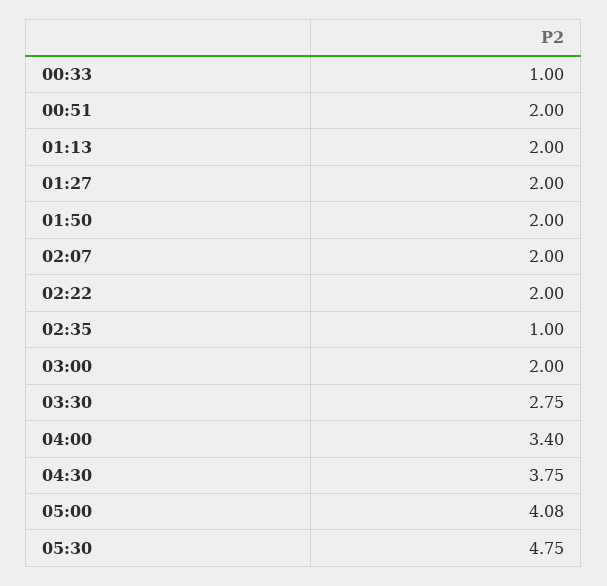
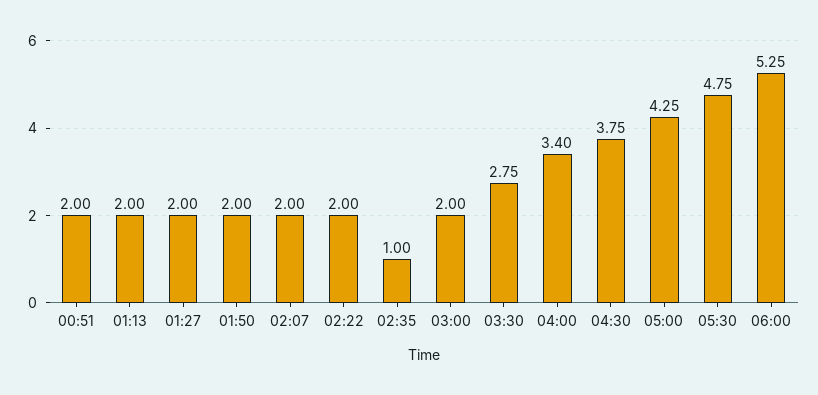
00:33: 1 -> none
05:00: 4.08 -> 4.25
06:00: none -> 5.25

